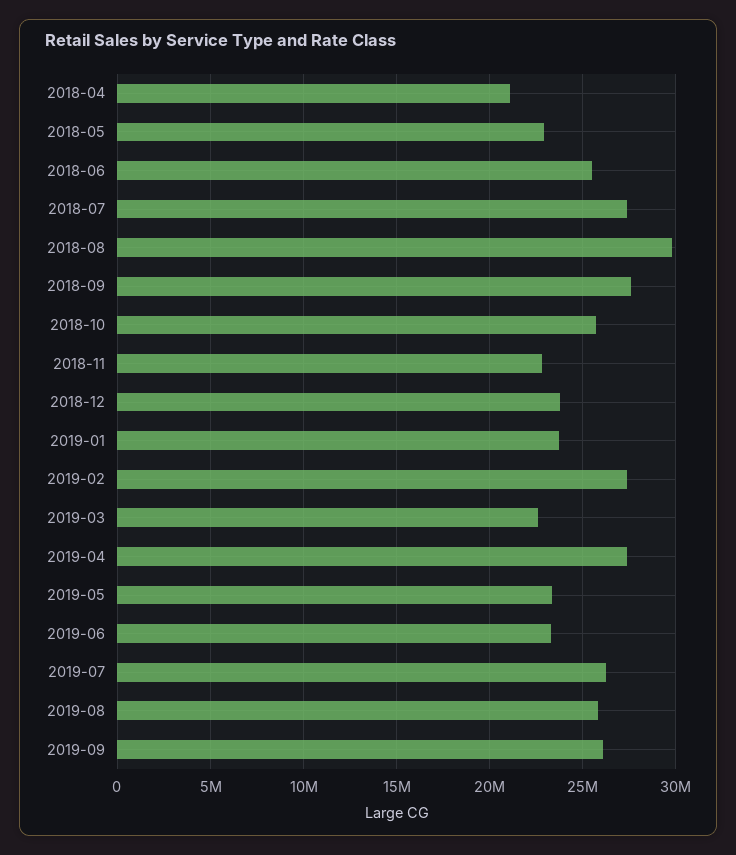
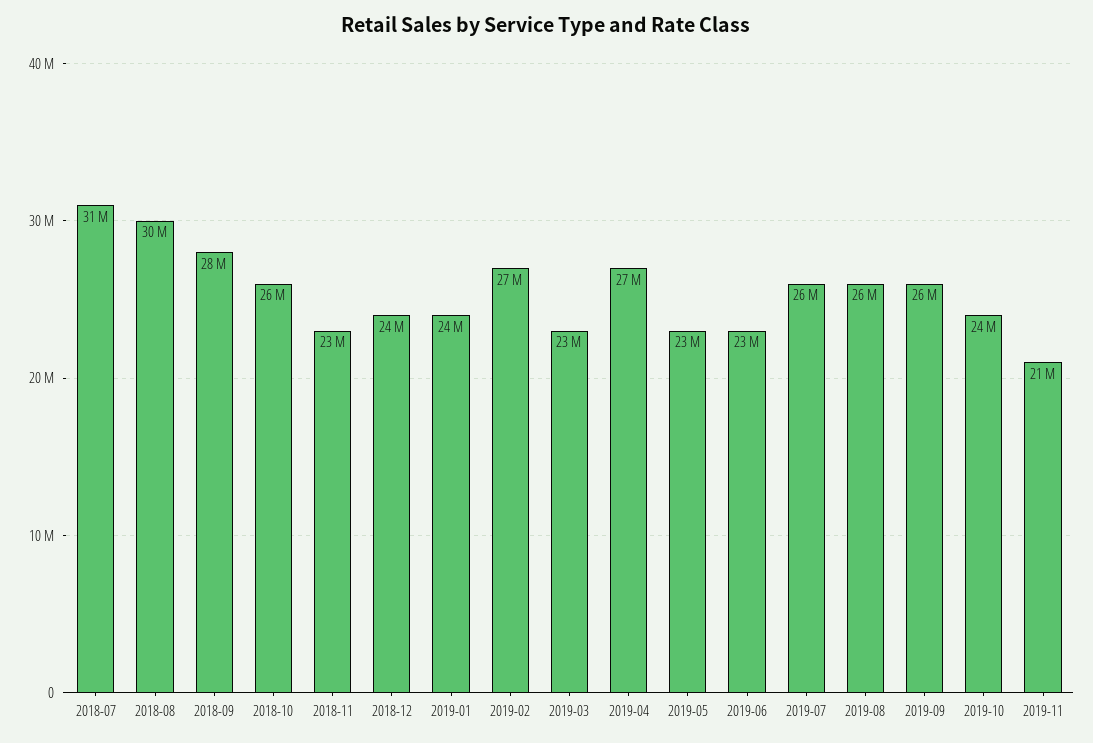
2018-04: 21000000 -> none
2018-05: 23000000 -> none
2018-06: 25500000 -> none
2018-07: 27500000 -> 31000000
2019-10: none -> 24000000
2019-11: none -> 21000000

